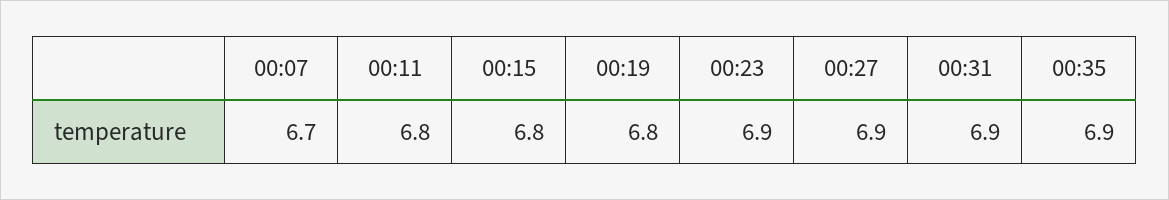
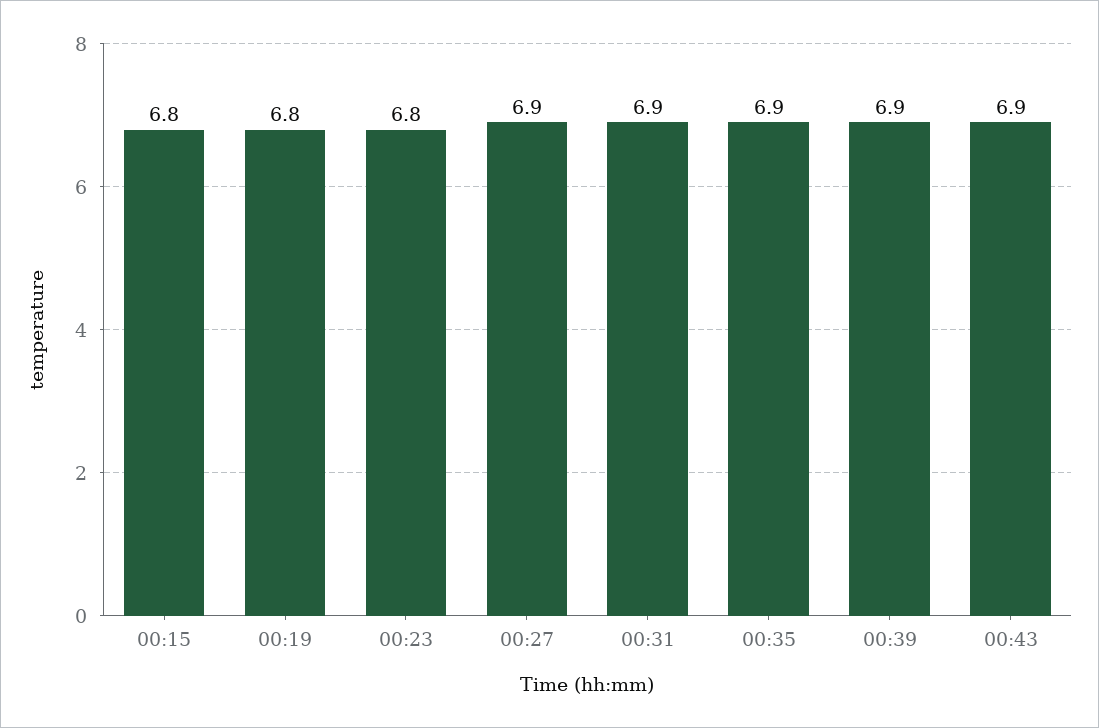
00:07: 6.7 -> none
00:11: 6.8 -> none
00:23: 6.9 -> 6.8
00:39: none -> 6.9
00:43: none -> 6.9

